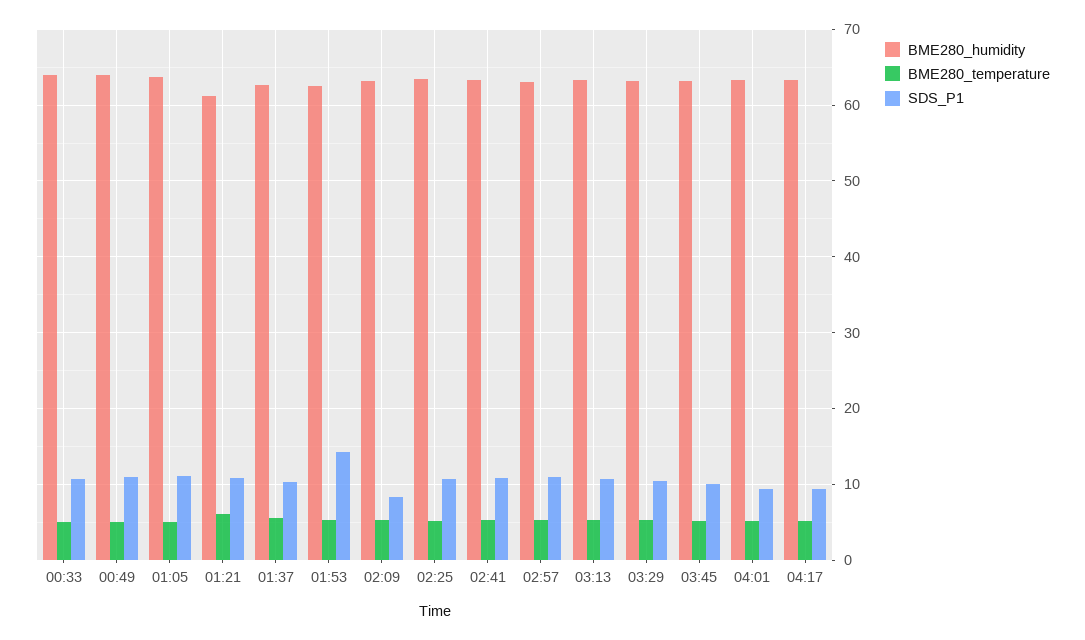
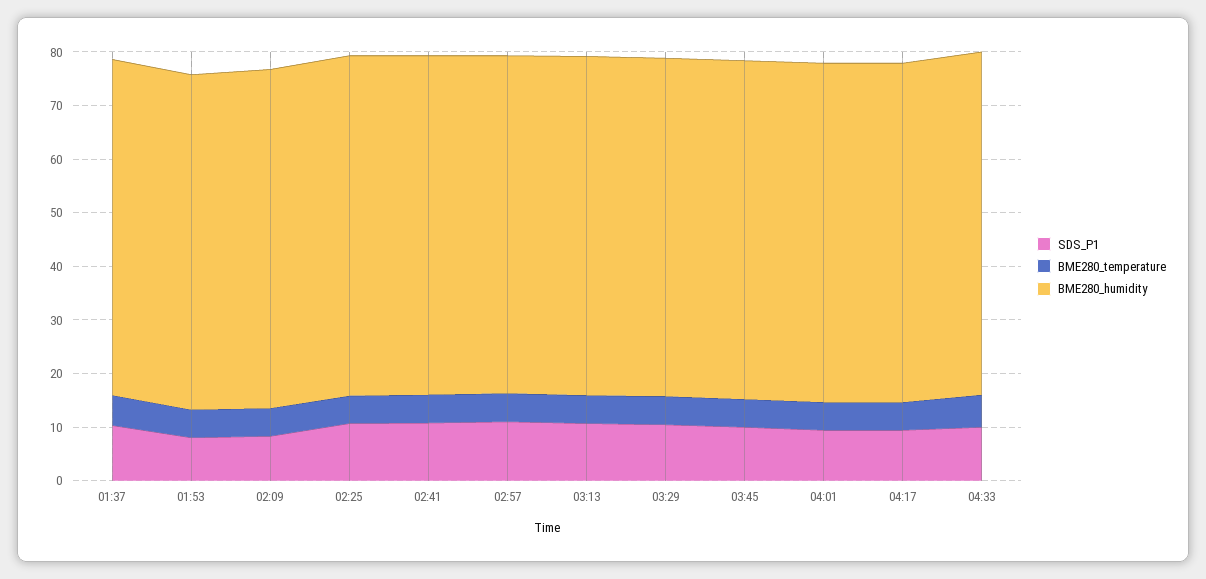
BME280_humidity, 00:33: 64 -> none
BME280_temperature, 00:33: 5 -> none
SDS_P1, 00:33: 11 -> none
BME280_humidity, 00:49: 64 -> none
BME280_temperature, 00:49: 5 -> none
SDS_P1, 00:49: 11 -> none
BME280_humidity, 01:05: 64 -> none
BME280_temperature, 01:05: 5 -> none
SDS_P1, 01:05: 11 -> none
BME280_humidity, 01:21: 61 -> none
BME280_temperature, 01:21: 6 -> none
SDS_P1, 01:21: 11 -> none
SDS_P1, 01:53: 14 -> 8
SDS_P1, 04:33: none -> 10
BME280_temperature, 04:33: none -> 6
BME280_humidity, 04:33: none -> 64

